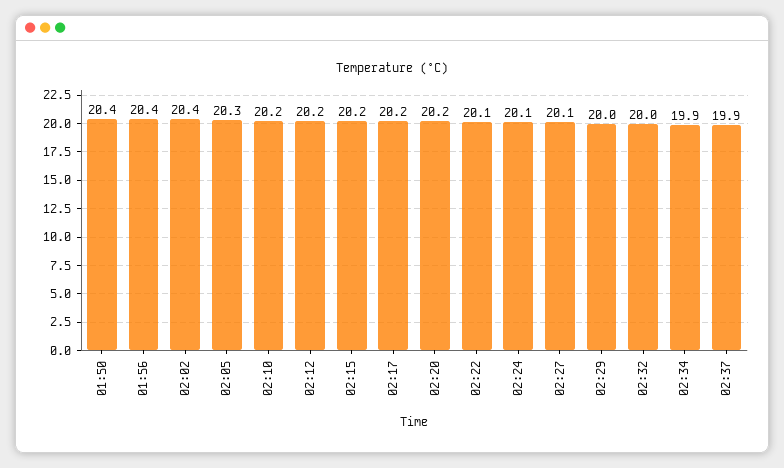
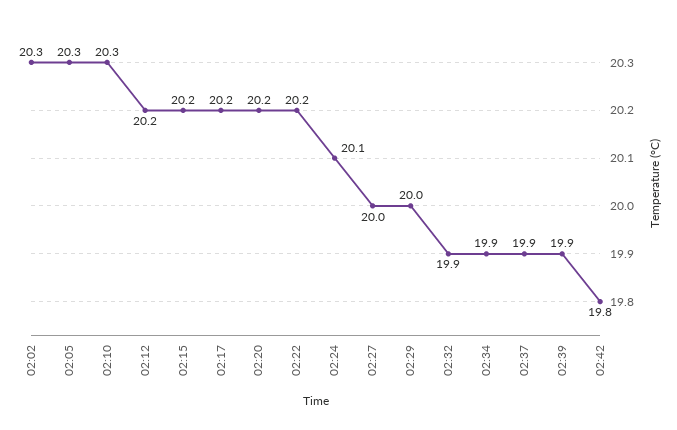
01:50: 20.4 -> none
01:56: 20.4 -> none
02:02: 20.4 -> 20.3
02:10: 20.2 -> 20.3
02:22: 20.1 -> 20.2
02:27: 20.1 -> 20
02:32: 20 -> 19.9
02:39: none -> 19.9
02:42: none -> 19.8

